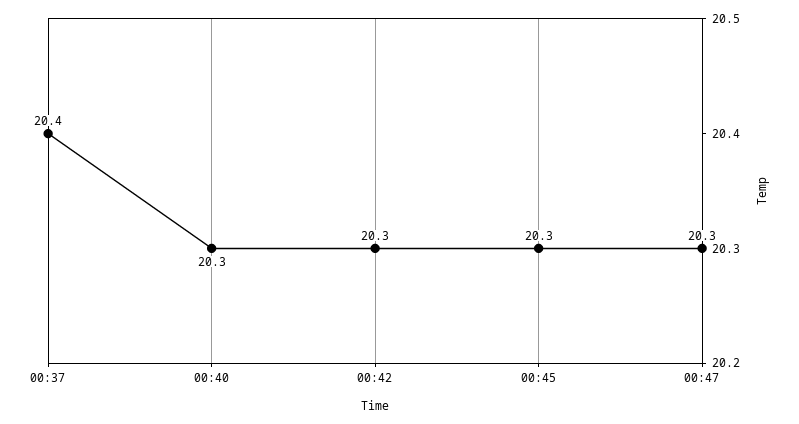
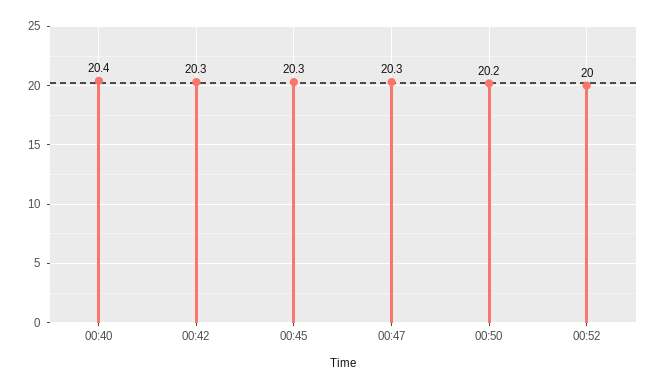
00:37: 20.4 -> none
00:40: 20.3 -> 20.4
00:50: none -> 20.2
00:52: none -> 20

